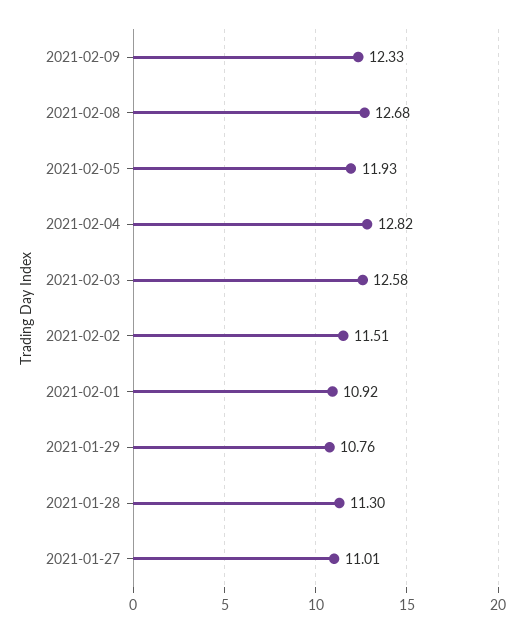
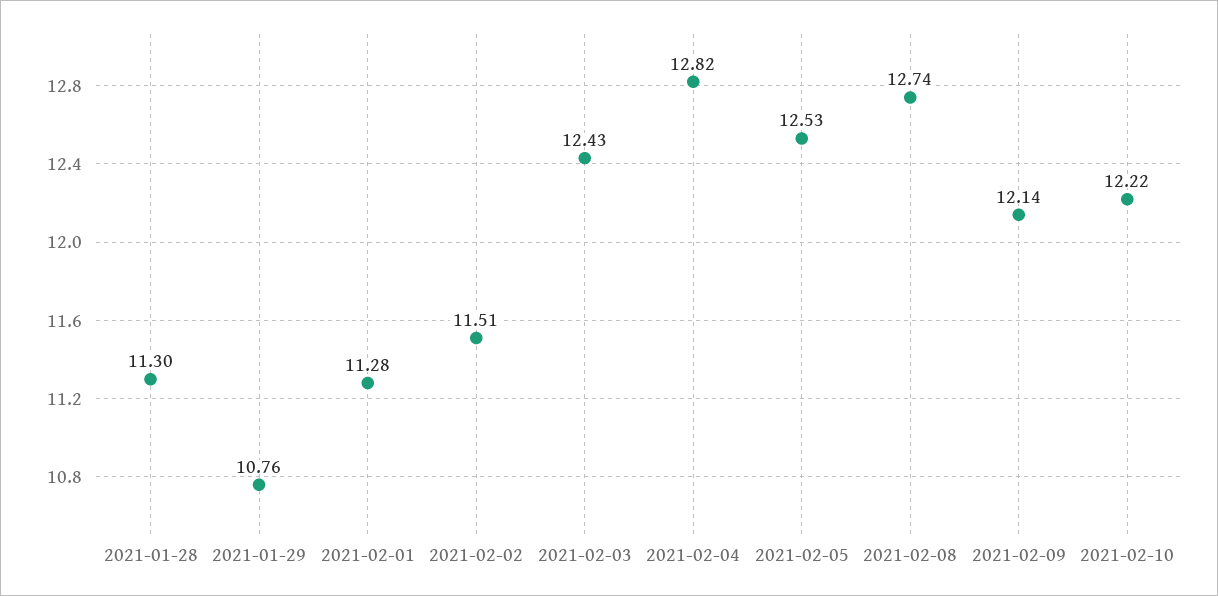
2021-02-09: 12.33 -> 12.14
2021-02-08: 12.68 -> 12.74
2021-02-05: 11.93 -> 12.53
2021-02-03: 12.58 -> 12.43
2021-02-01: 10.92 -> 11.28
2021-01-27: 11.01 -> none
2021-02-10: none -> 12.22

